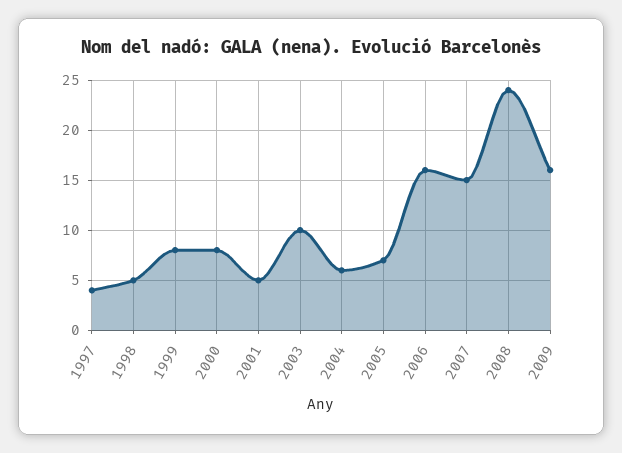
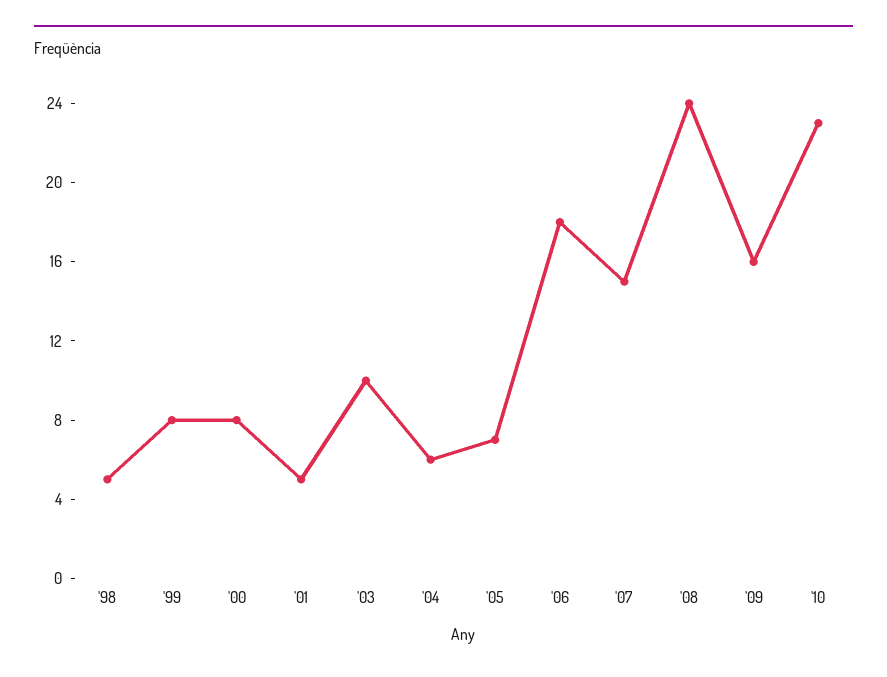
1997: 4 -> none
2006: 16 -> 18
'10: none -> 23

